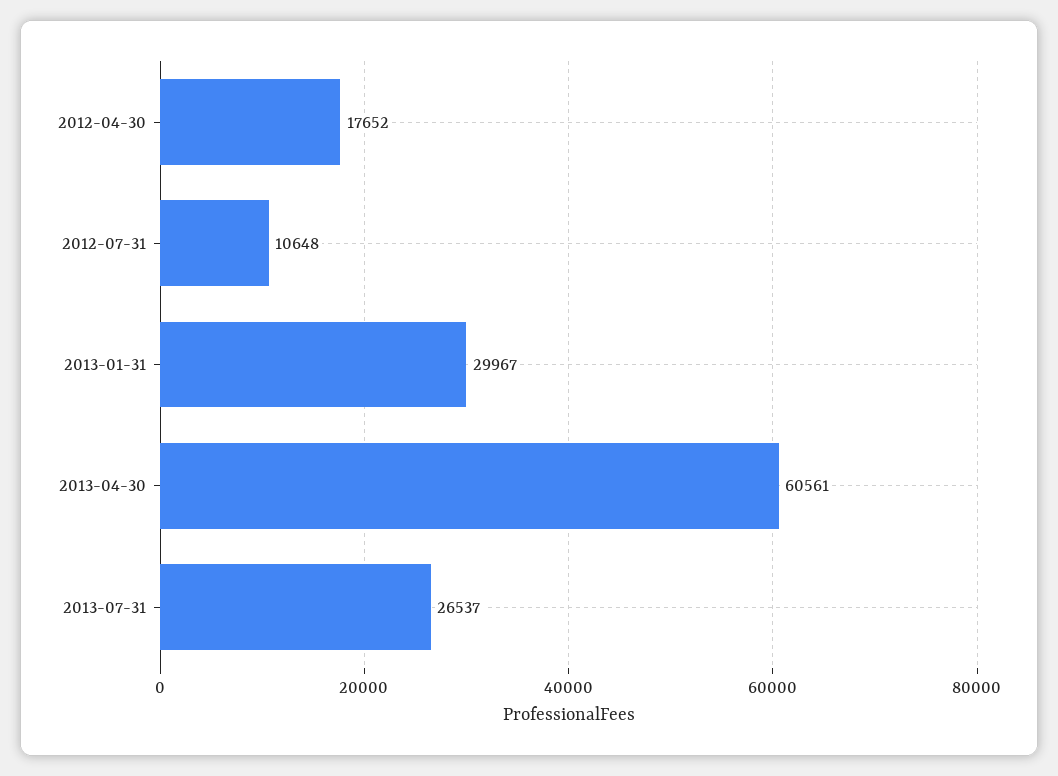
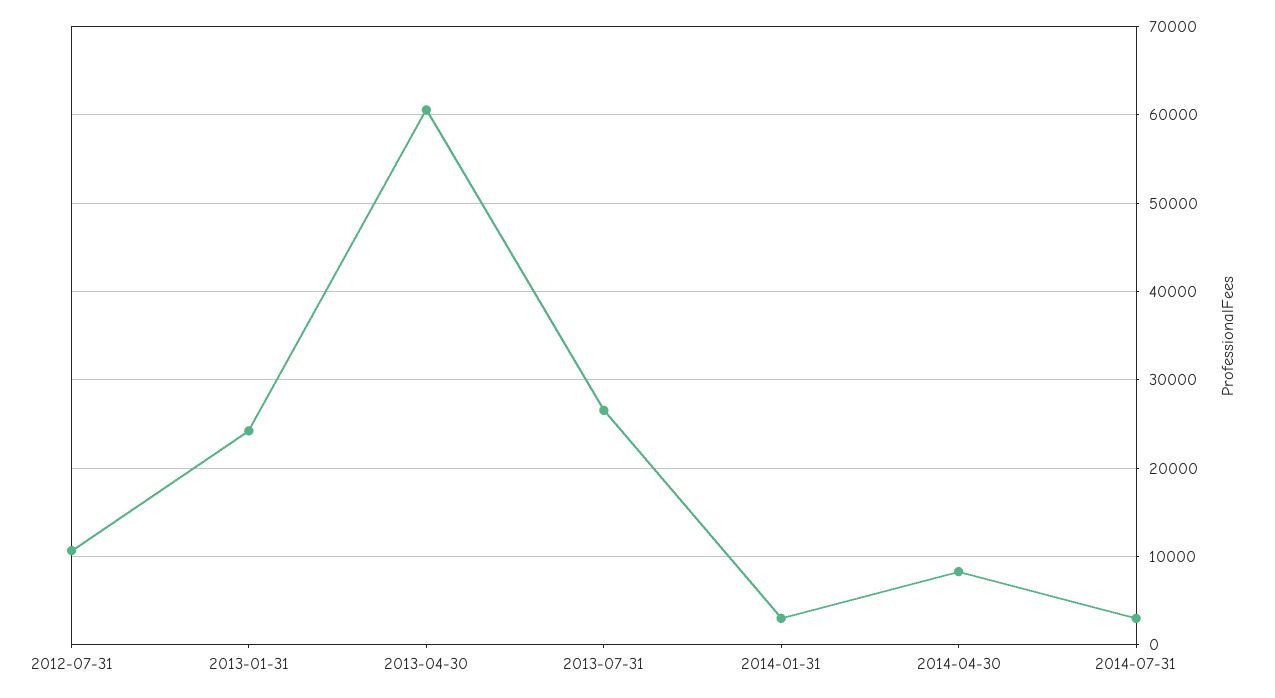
2012-04-30: 17652 -> none
2013-01-31: 29967 -> 24000
2014-01-31: none -> 3000
2014-04-30: none -> 8000
2014-07-31: none -> 3000

